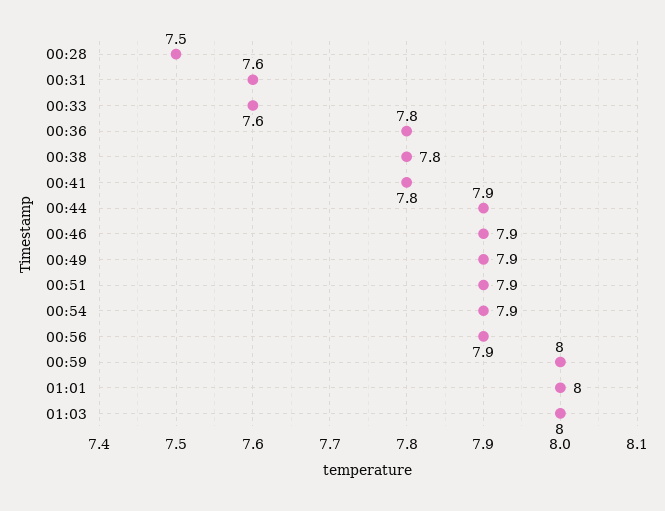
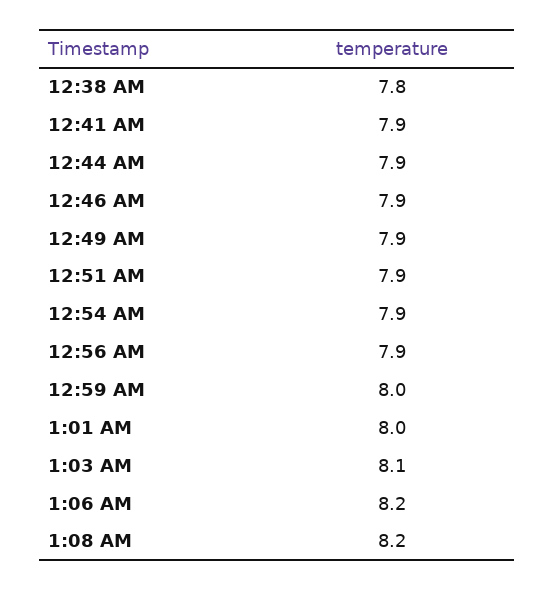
00:28: 7.5 -> none
00:31: 7.6 -> none
00:33: 7.6 -> none
00:36: 7.8 -> none
00:41: 7.8 -> 7.9
01:03: 8 -> 8.1
1:06 AM: none -> 8.2
1:08 AM: none -> 8.2

